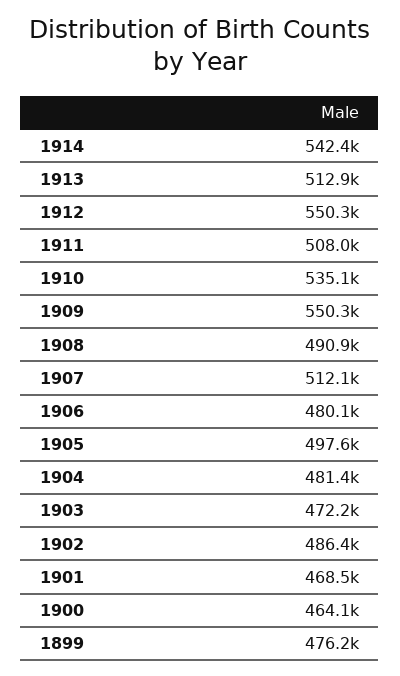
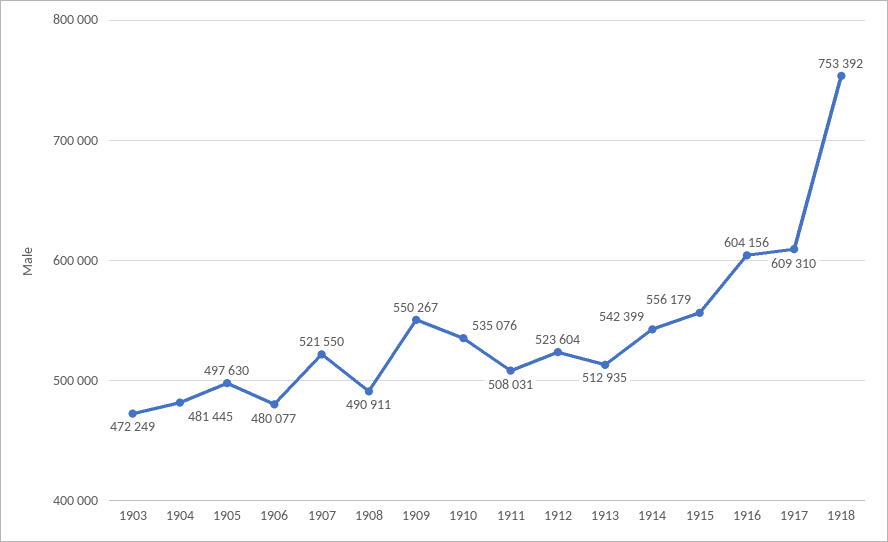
1912: 550300 -> 523604
1907: 512100 -> 521550
1902: 486400 -> none
1901: 468500 -> none
1900: 464100 -> none
1899: 476200 -> none
1915: none -> 556179
1916: none -> 604156
1917: none -> 609310
1918: none -> 753392

